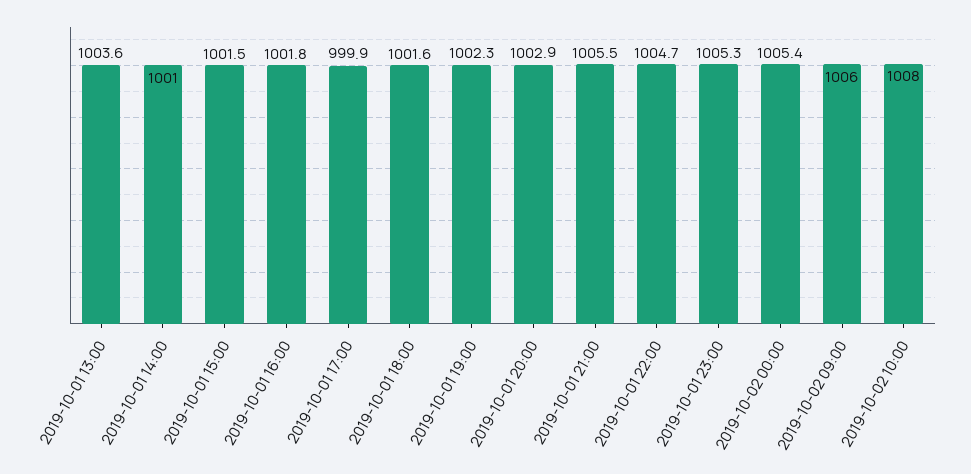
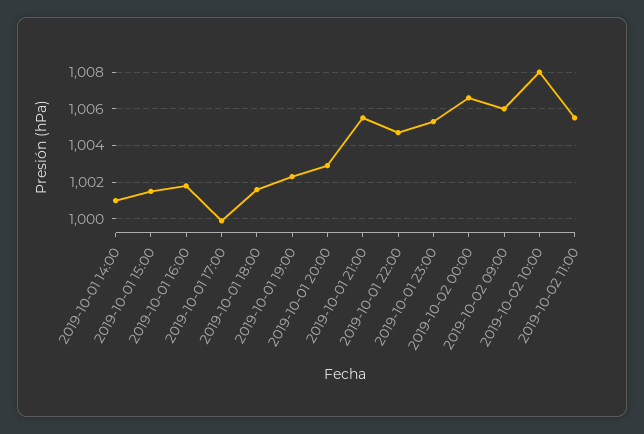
2019-10-01 13:00: 1003.6 -> none
2019-10-02 00:00: 1005.4 -> 1006.5
2019-10-02 11:00: none -> 1005.5

